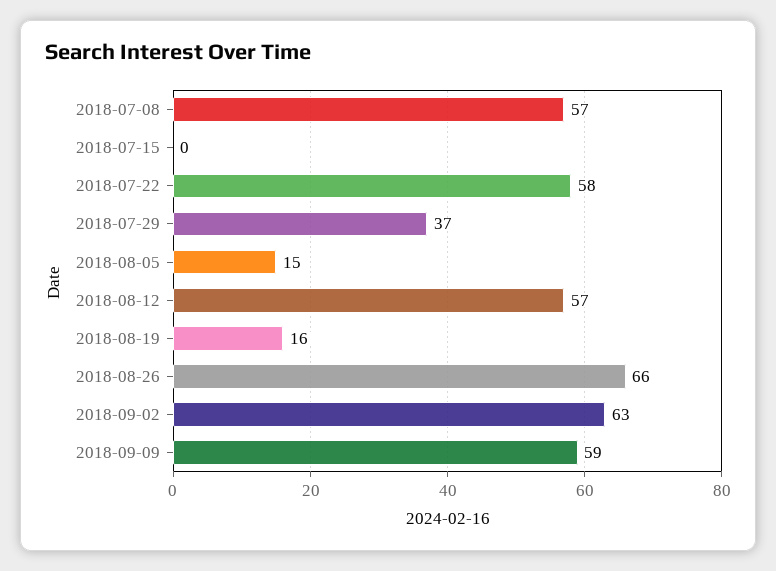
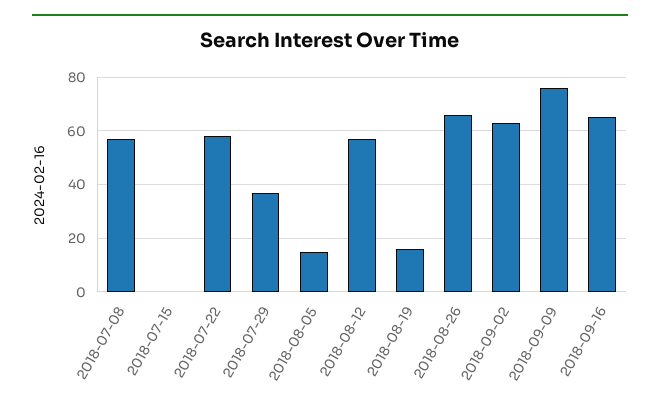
2018-09-09: 59 -> 75
2018-09-16: none -> 65

